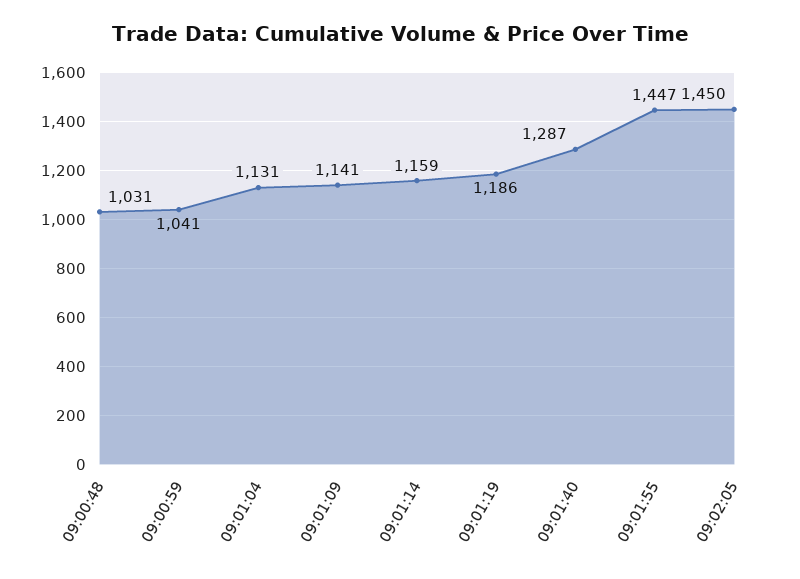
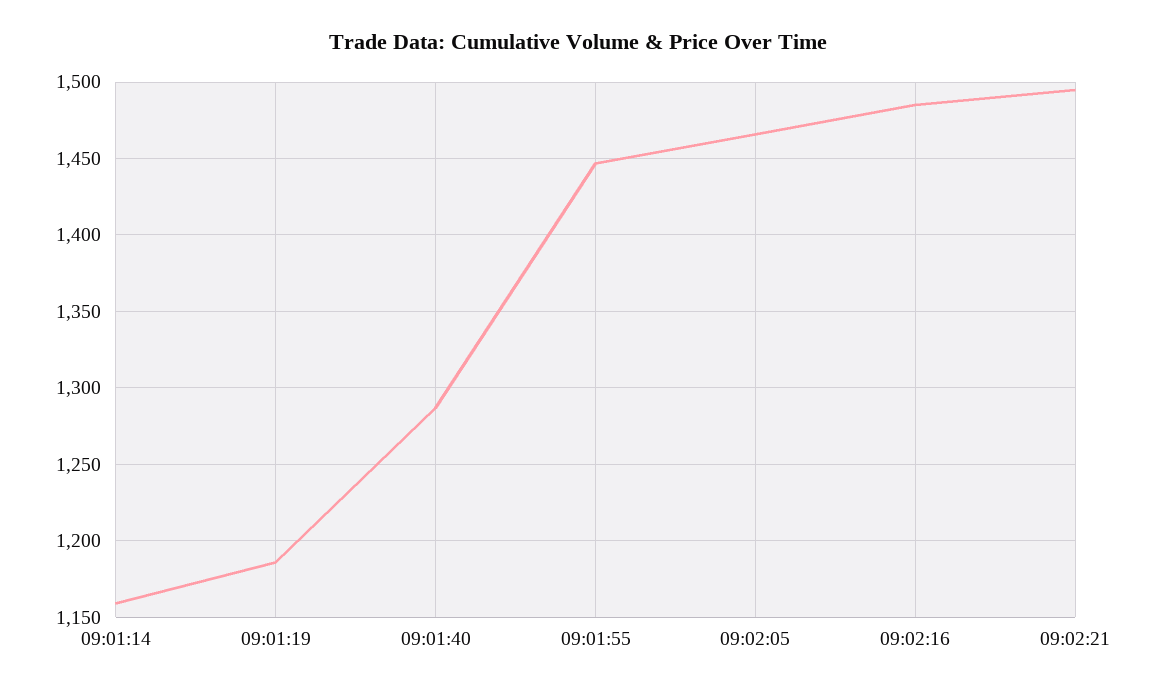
09:00:48: 1031 -> none
09:00:59: 1041 -> none
09:01:04: 1131 -> none
09:01:09: 1141 -> none
09:02:05: 1450 -> 1465
09:02:16: none -> 1485
09:02:21: none -> 1495

